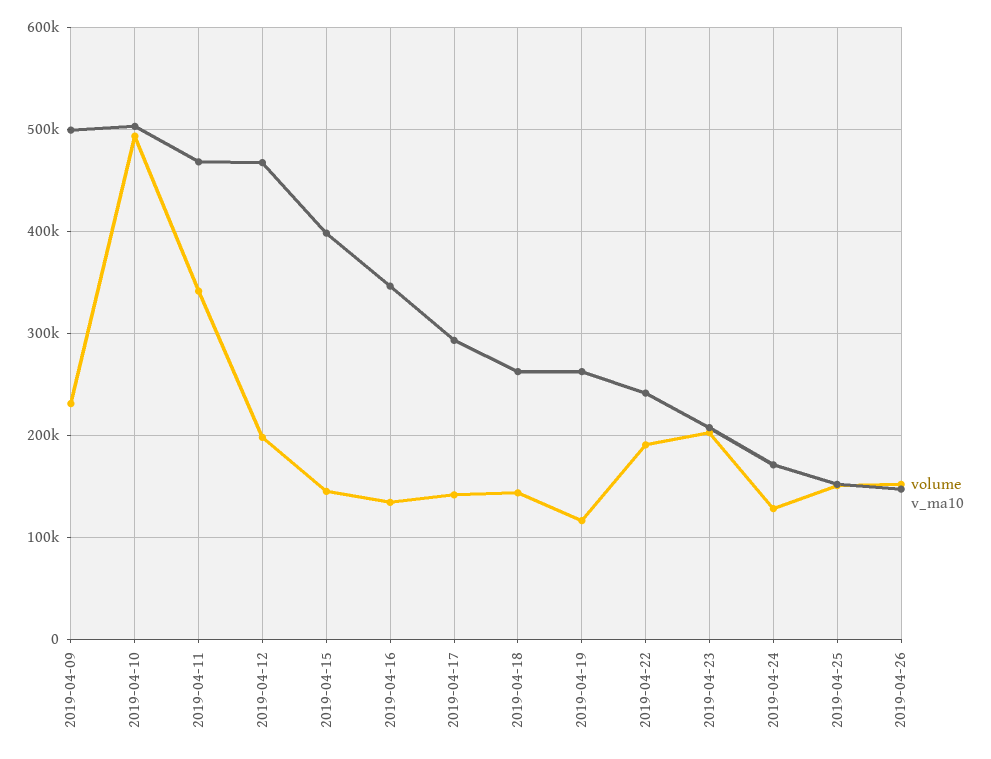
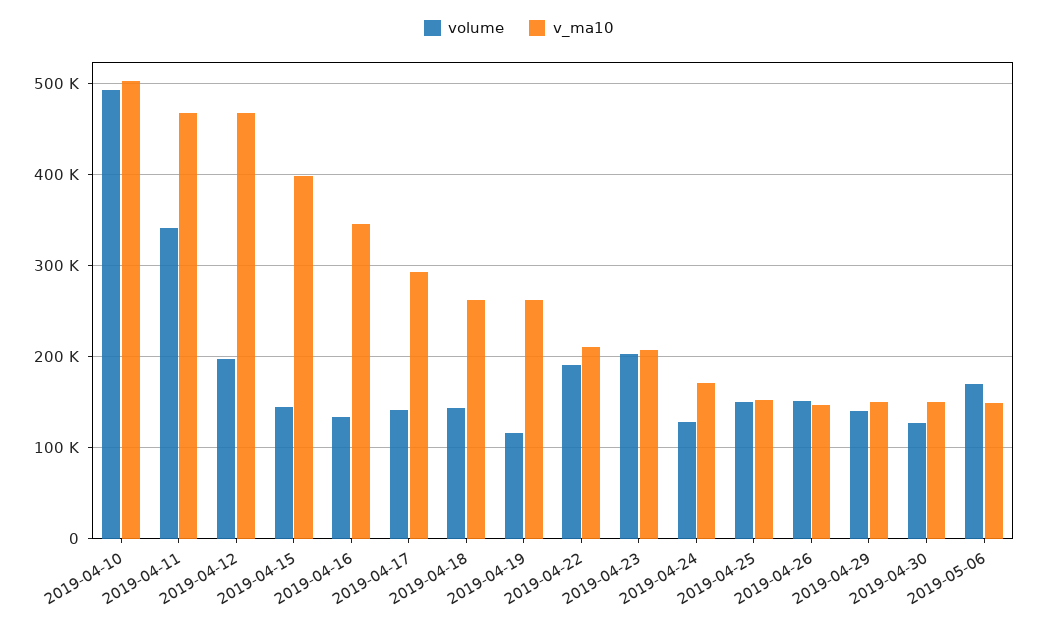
volume, 2019-04-09: 230000 -> none
v_ma10, 2019-04-09: 500000 -> none
v_ma10, 2019-04-22: 240000 -> 210000
volume, 2019-04-29: none -> 140000
v_ma10, 2019-04-29: none -> 150000
volume, 2019-04-30: none -> 130000
v_ma10, 2019-04-30: none -> 150000
volume, 2019-05-06: none -> 170000
v_ma10, 2019-05-06: none -> 150000

